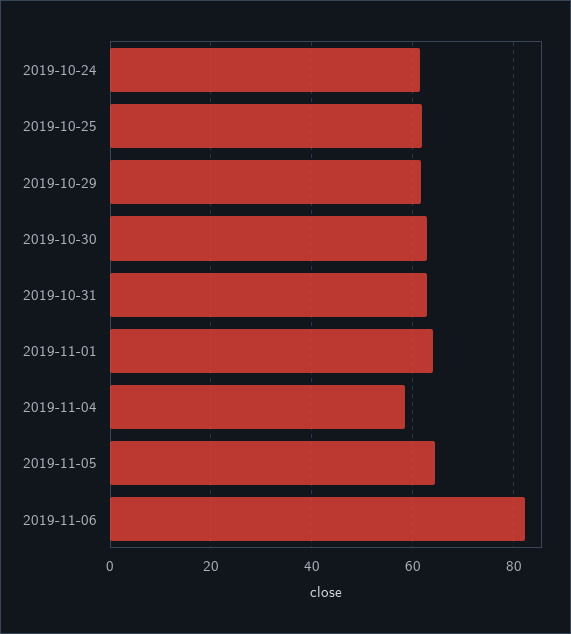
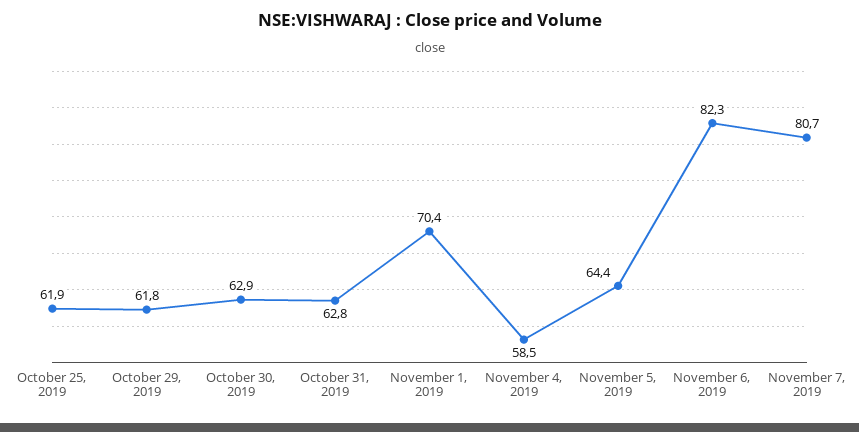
2019-10-24: 62 -> none
2019-11-01: 64 -> 70.4
November 7, 2019: none -> 80.7

